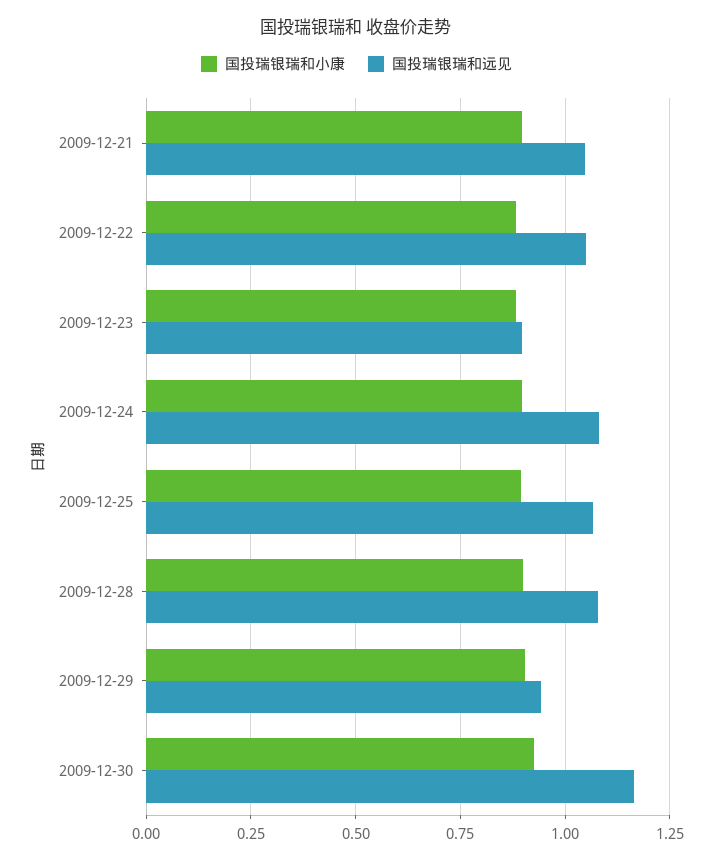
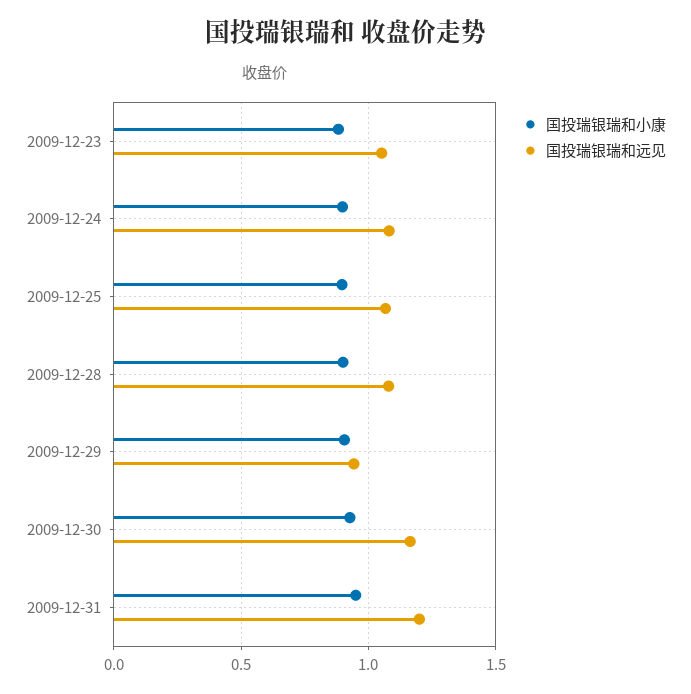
国投瑞银瑞和小康, 2009-12-21: 0.9 -> none
国投瑞银瑞和远见, 2009-12-21: 1.05 -> none
国投瑞银瑞和小康, 2009-12-22: 0.875 -> none
国投瑞银瑞和远见, 2009-12-22: 1.05 -> none
国投瑞银瑞和远见, 2009-12-23: 0.9 -> 1.05
国投瑞银瑞和小康, 2009-12-31: none -> 0.95
国投瑞银瑞和远见, 2009-12-31: none -> 1.2

